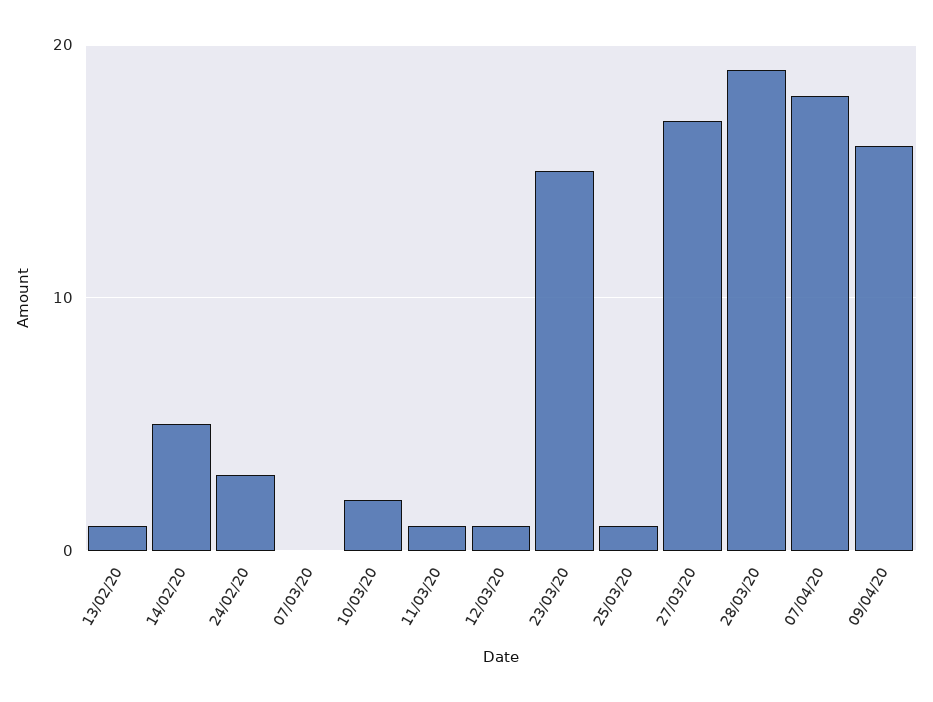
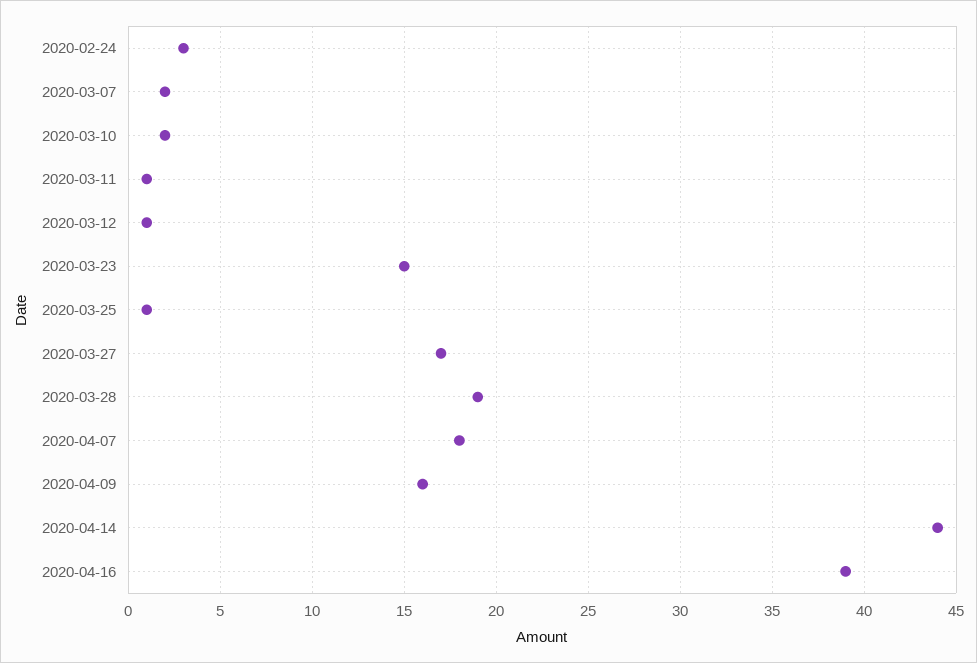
13/02/20: 1 -> none
14/02/20: 5 -> none
07/03/20: 0 -> 2
2020-04-14: none -> 44
2020-04-16: none -> 39

